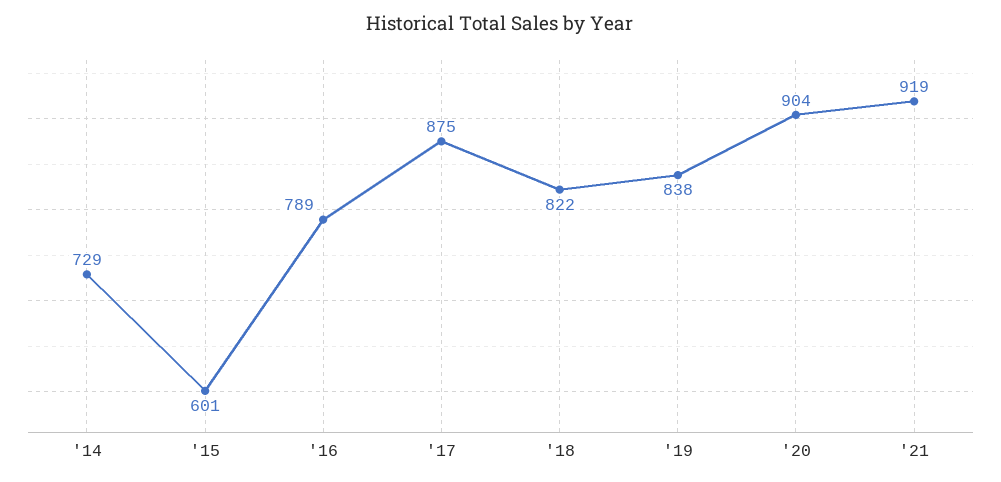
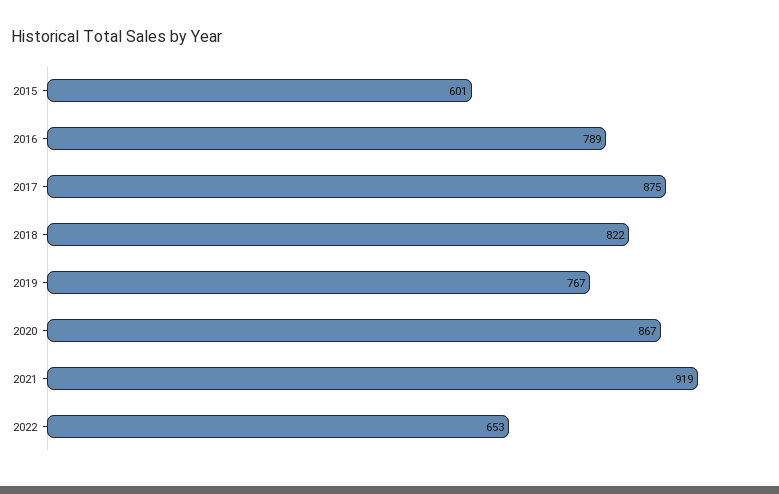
'14: 729 -> none
'19: 838 -> 767
'20: 904 -> 867
2022: none -> 653

